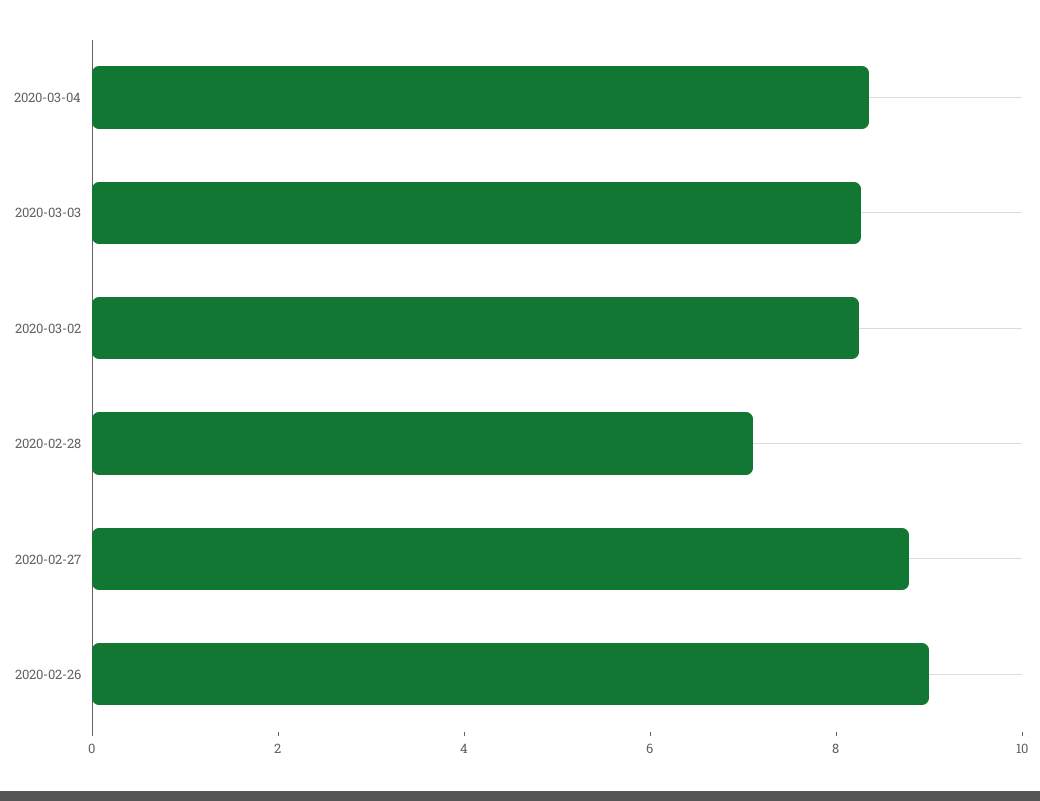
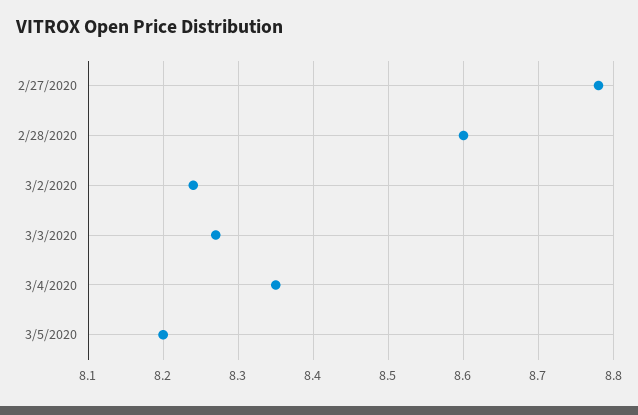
2020-02-28: 7 -> 8.6
2020-02-26: 9 -> none
3/5/2020: none -> 8.2

